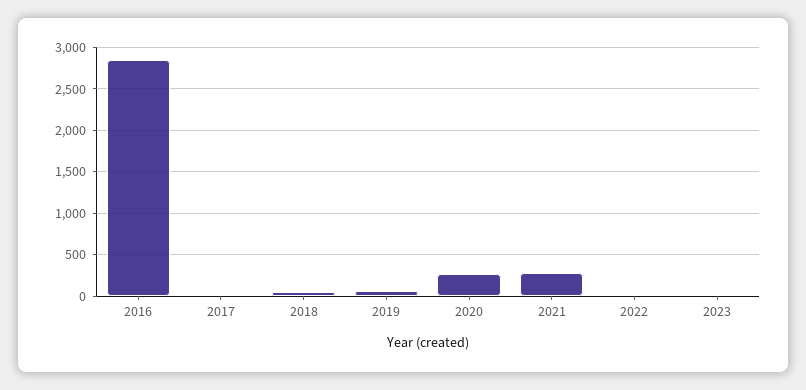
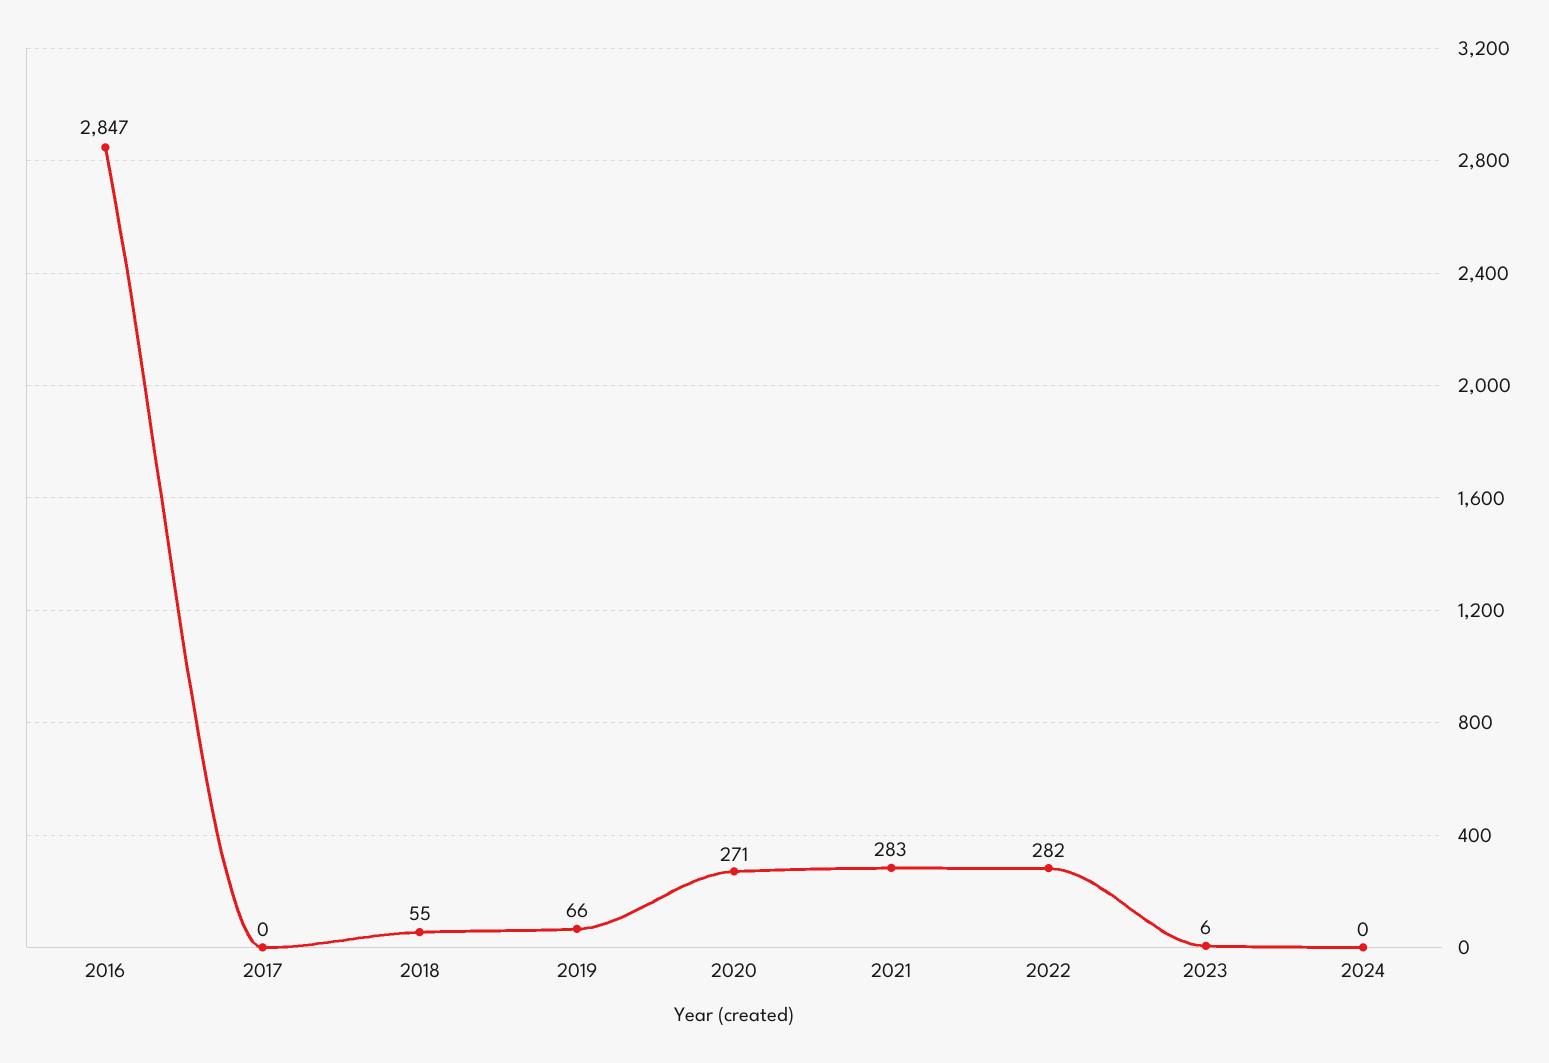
2022: 0 -> 282
2024: none -> 0

